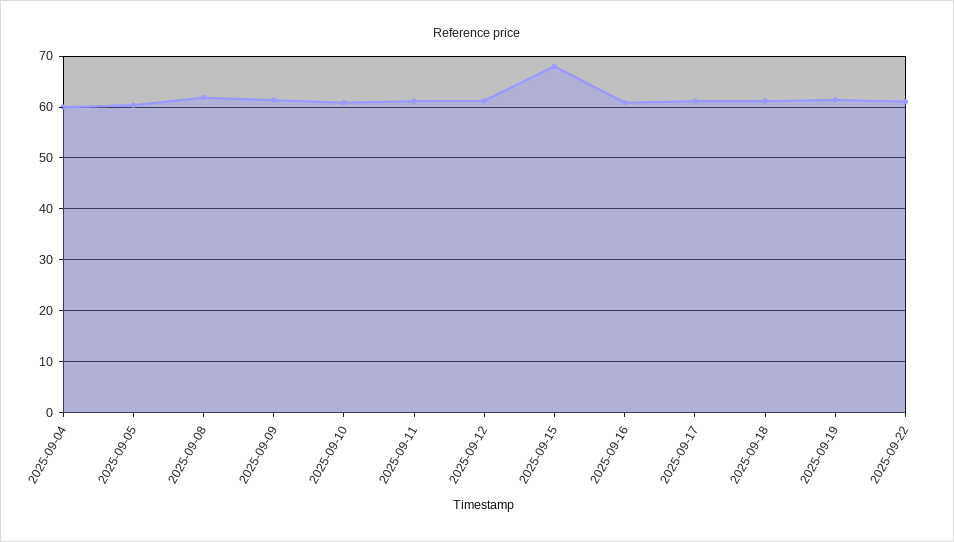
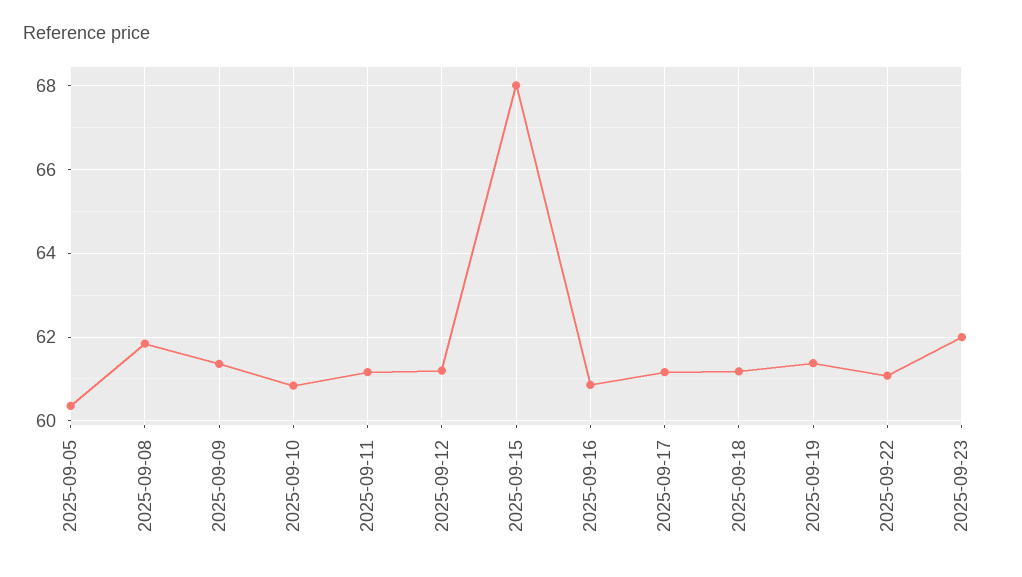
2025-09-04: 60 -> none
2025-09-23: none -> 62

